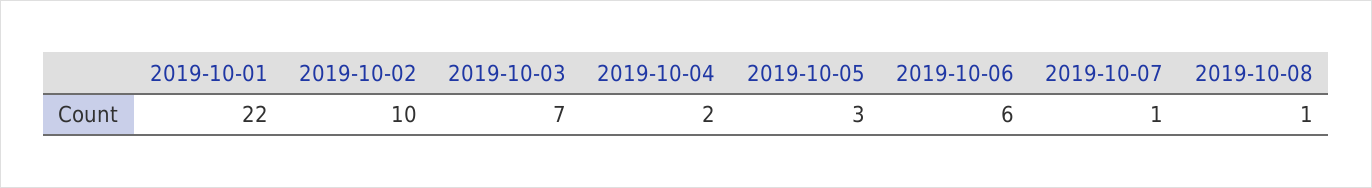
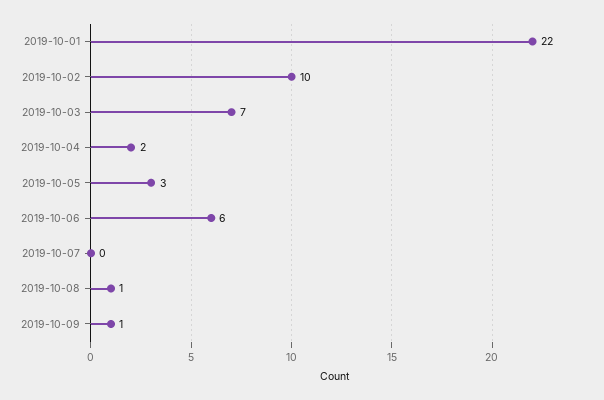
2019-10-07: 1 -> 0
2019-10-09: none -> 1

